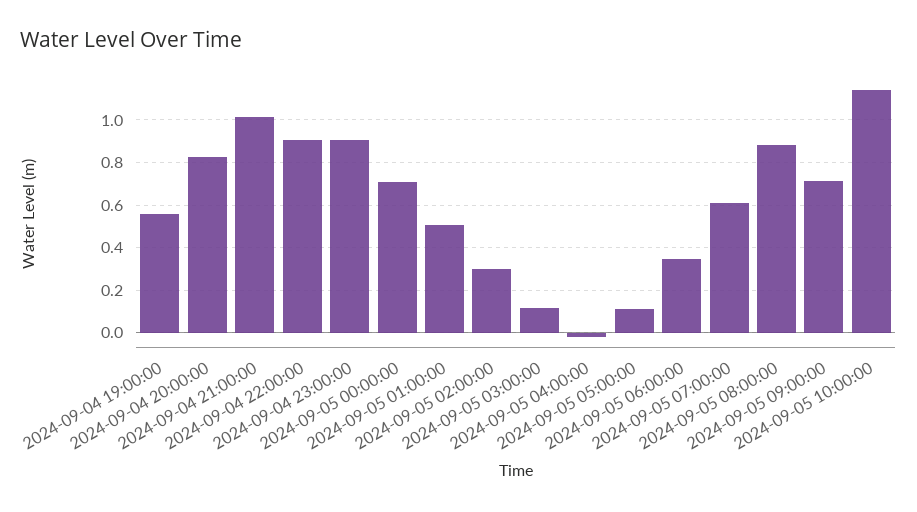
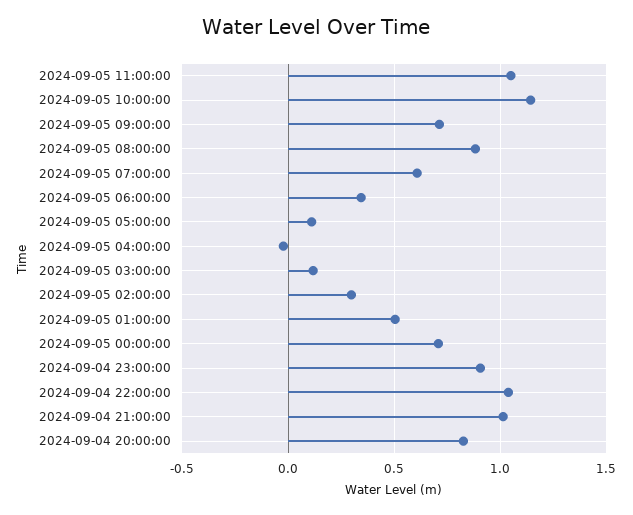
2024-09-04 19:00:00: 0.55 -> none
2024-09-04 22:00:00: 0.9 -> 1.05
2024-09-05 11:00:00: none -> 1.05

